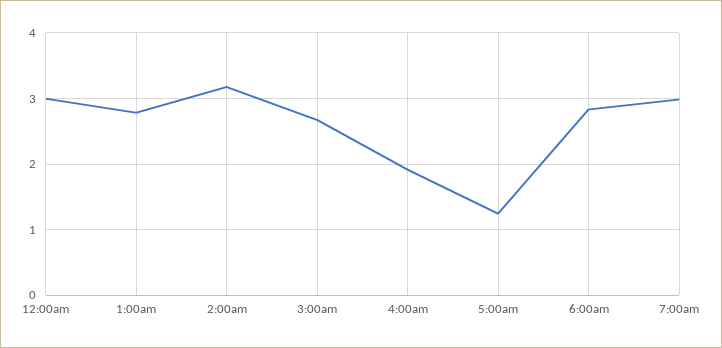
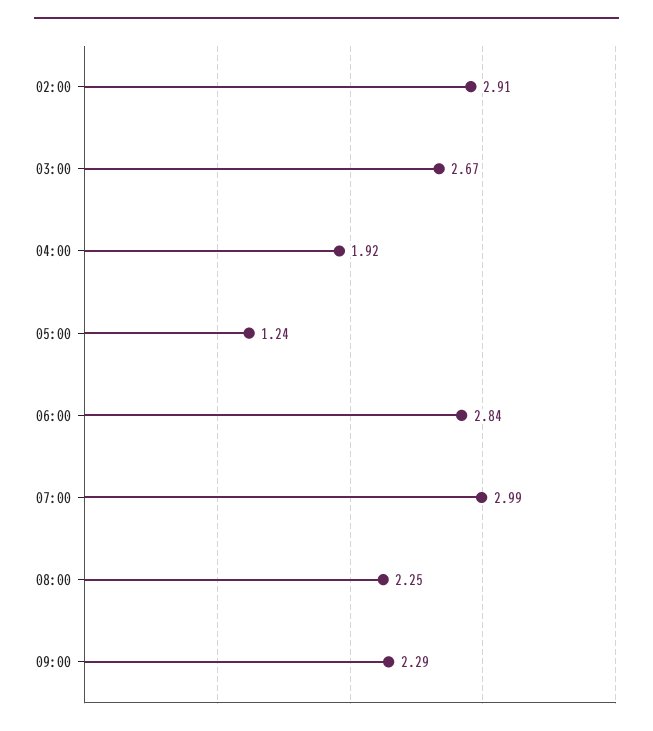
12:00am: 3 -> none
1:00am: 2.8 -> none
2:00am: 3.2 -> 2.91
08:00: none -> 2.25
09:00: none -> 2.29

